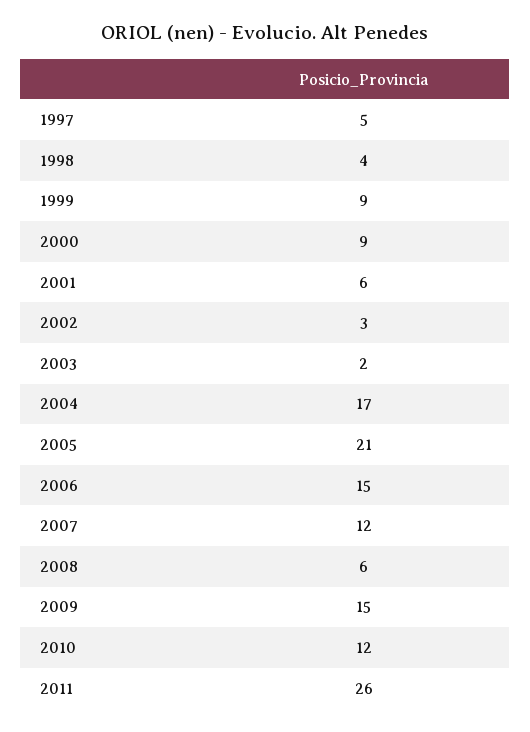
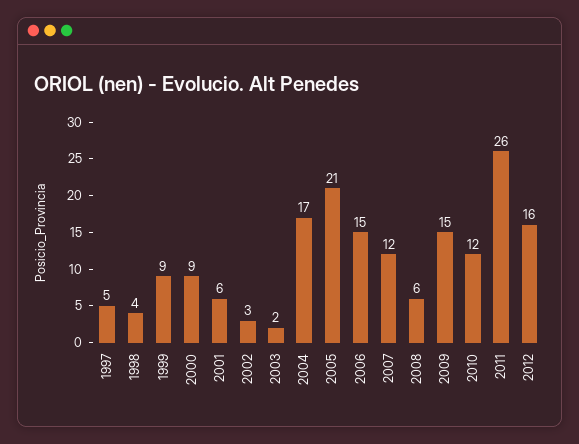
2012: none -> 16

